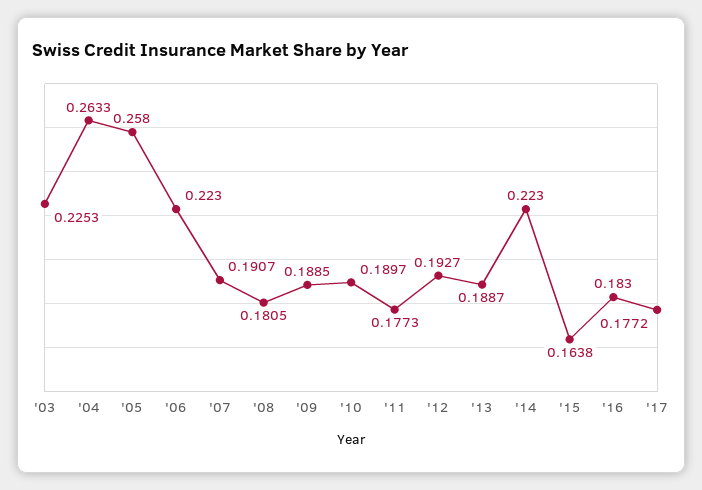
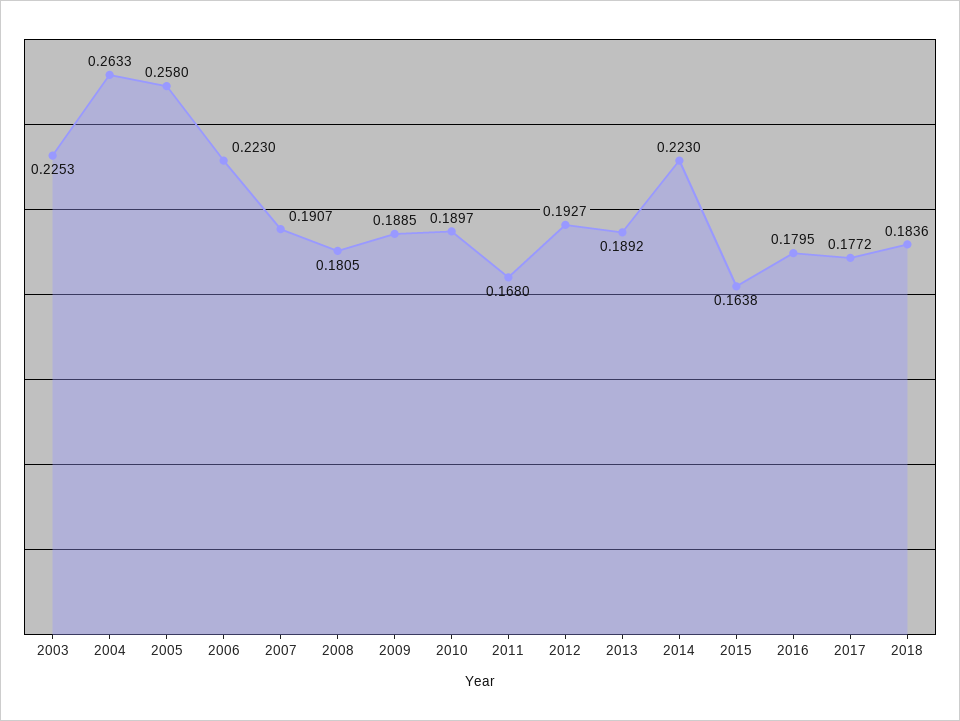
'11: 0.1773 -> 0.168
'13: 0.1887 -> 0.1892
'16: 0.183 -> 0.1795
2018: none -> 0.1836

